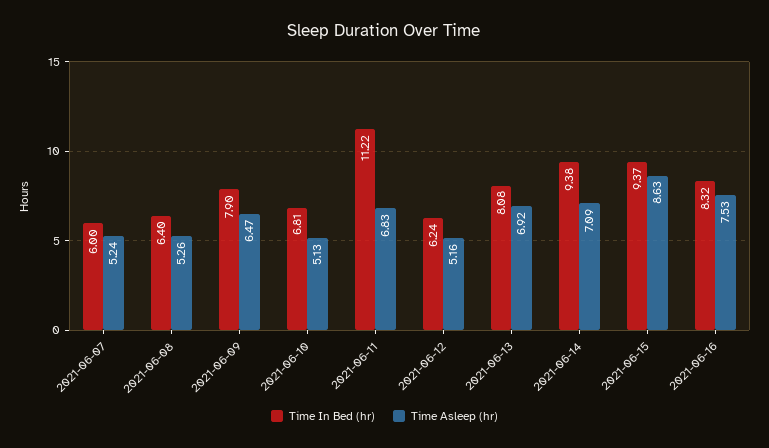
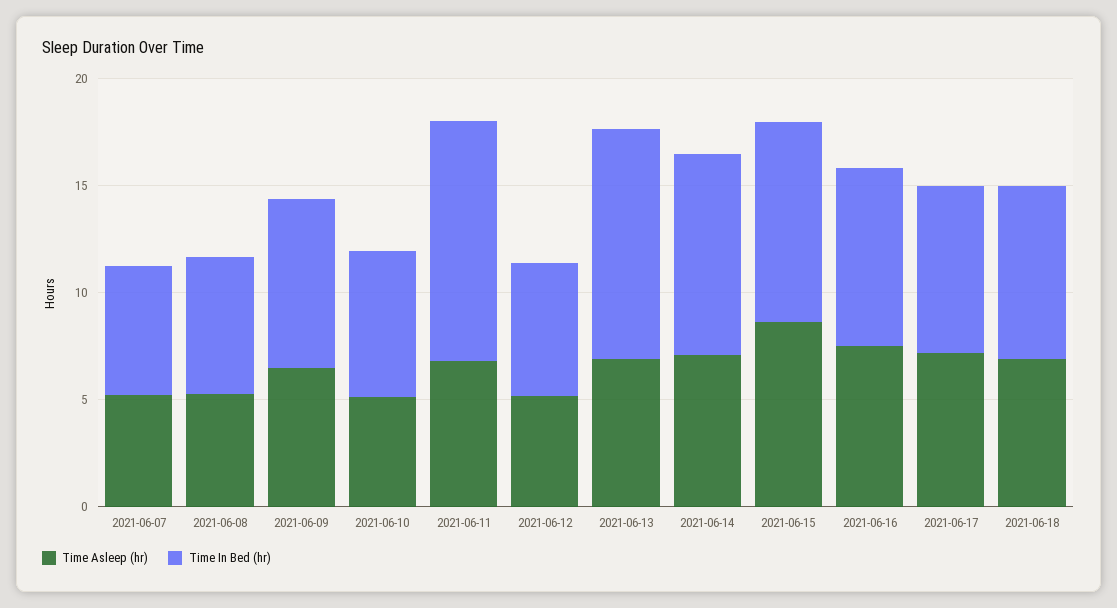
Time In Bed (hr), 2021-06-13: 8.08 -> 11
Time Asleep (hr), 2021-06-17: none -> 7
Time In Bed (hr), 2021-06-17: none -> 8
Time Asleep (hr), 2021-06-18: none -> 7
Time In Bed (hr), 2021-06-18: none -> 8

